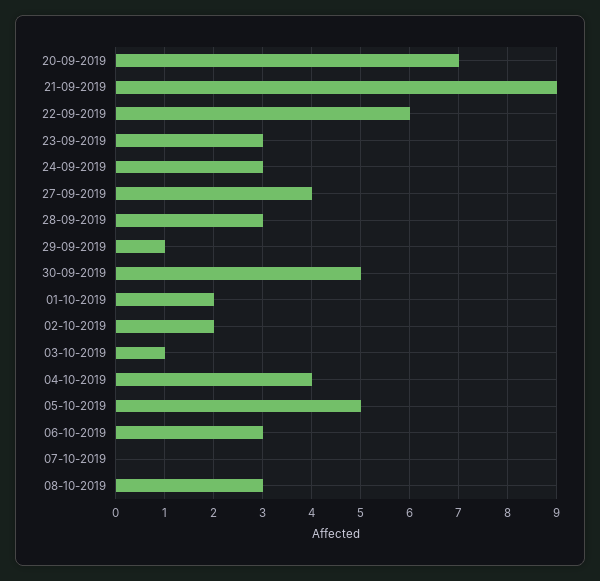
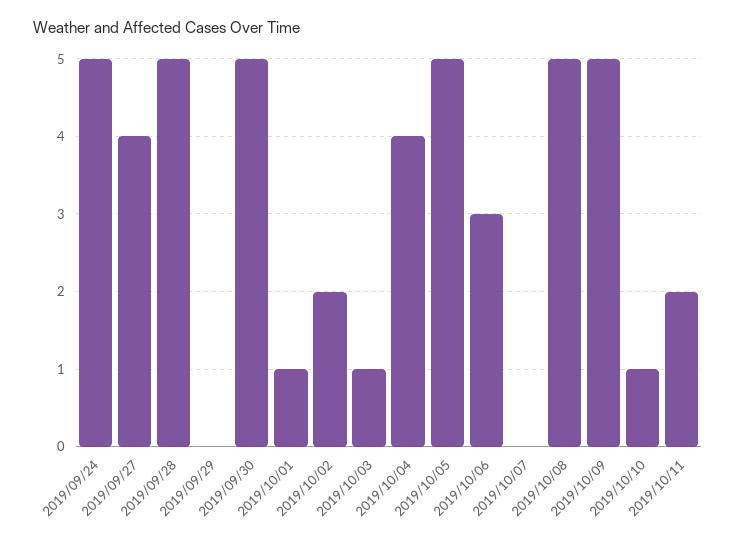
20-09-2019: 7 -> none
21-09-2019: 9 -> none
22-09-2019: 6 -> none
23-09-2019: 3 -> none
24-09-2019: 3 -> 5
28-09-2019: 3 -> 5
29-09-2019: 1 -> 0
01-10-2019: 2 -> 1
08-10-2019: 3 -> 5
2019/10/09: none -> 5
2019/10/10: none -> 1
2019/10/11: none -> 2

